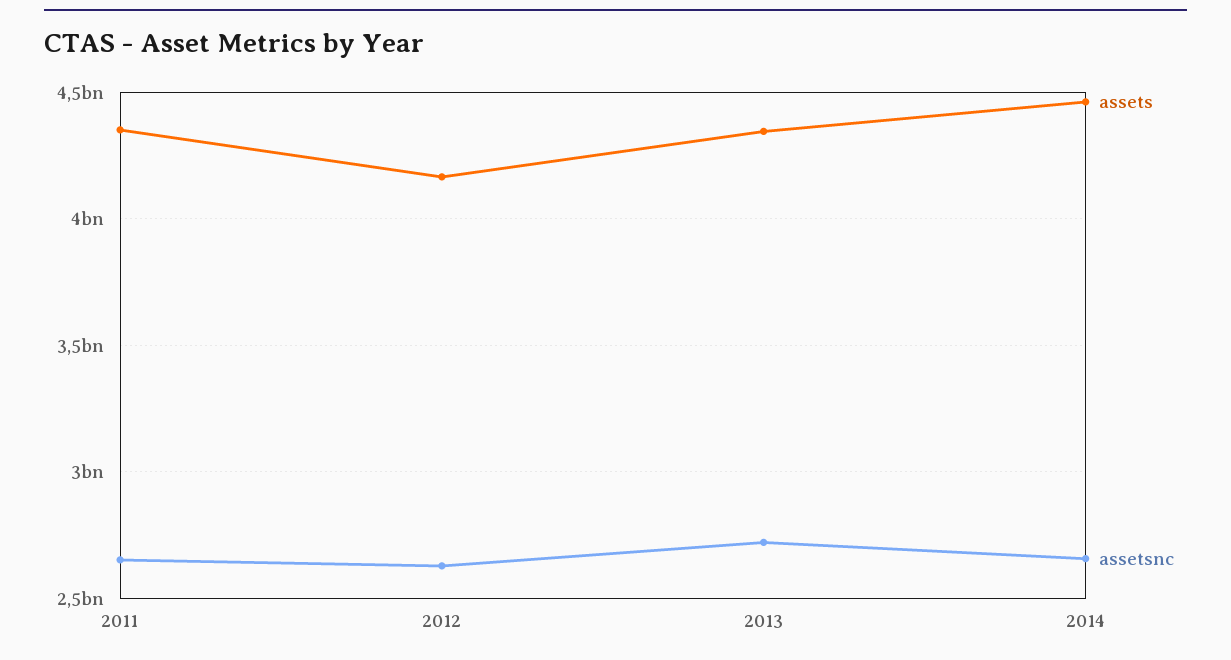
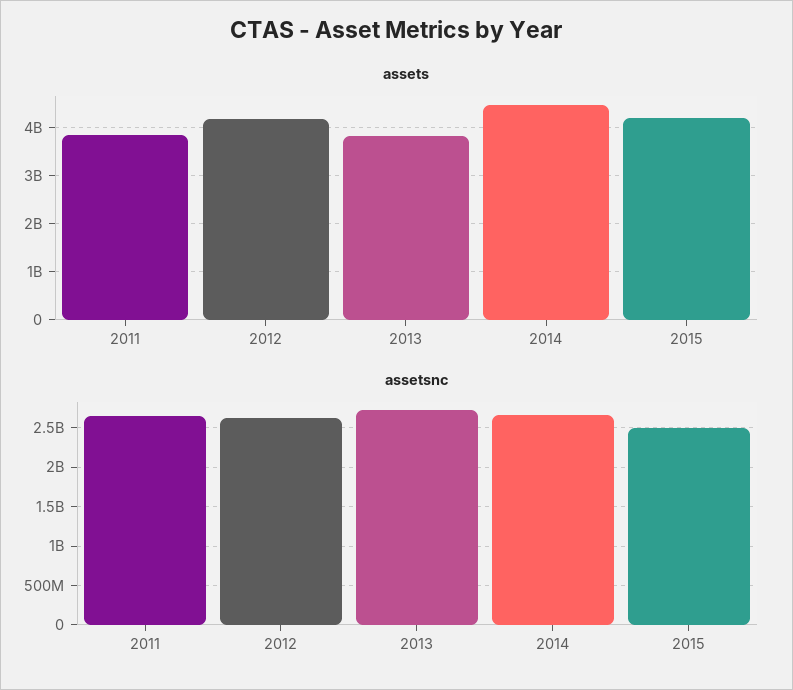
assets, 2011: 4350000000 -> 3800000000
assets, 2013: 4350000000 -> 3800000000
assets, 2015: none -> 4200000000
assetsnc, 2015: none -> 2500000000

